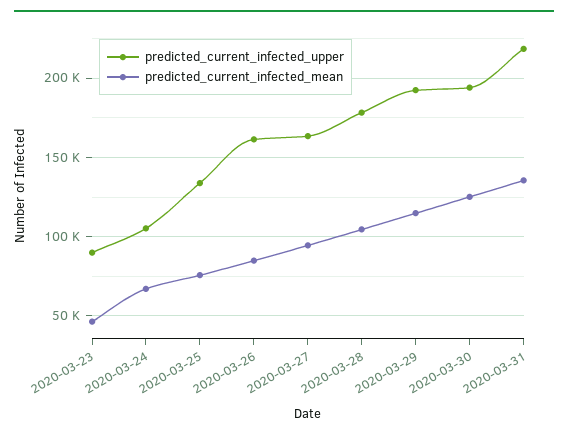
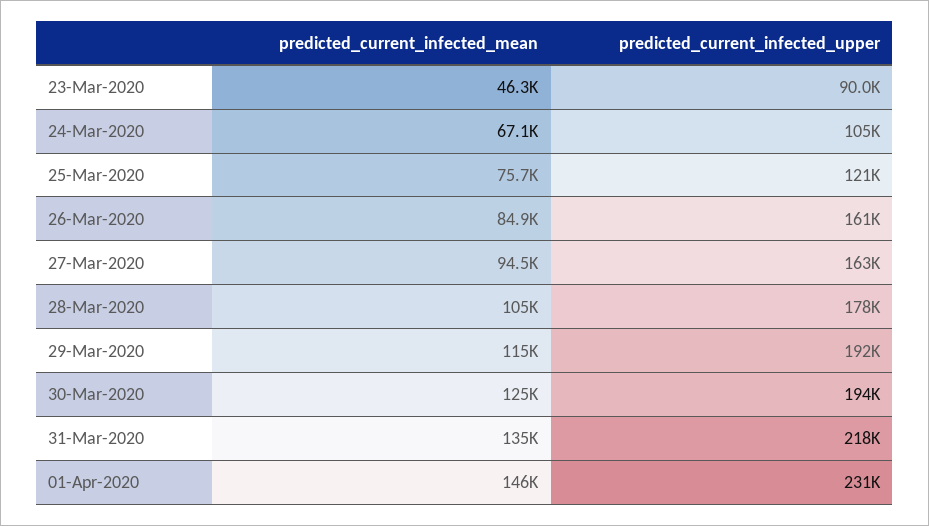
predicted_current_infected_upper, 2020-03-25: 135000 -> 121000
predicted_current_infected_mean, 01-Apr-2020: none -> 146000
predicted_current_infected_upper, 01-Apr-2020: none -> 231000

